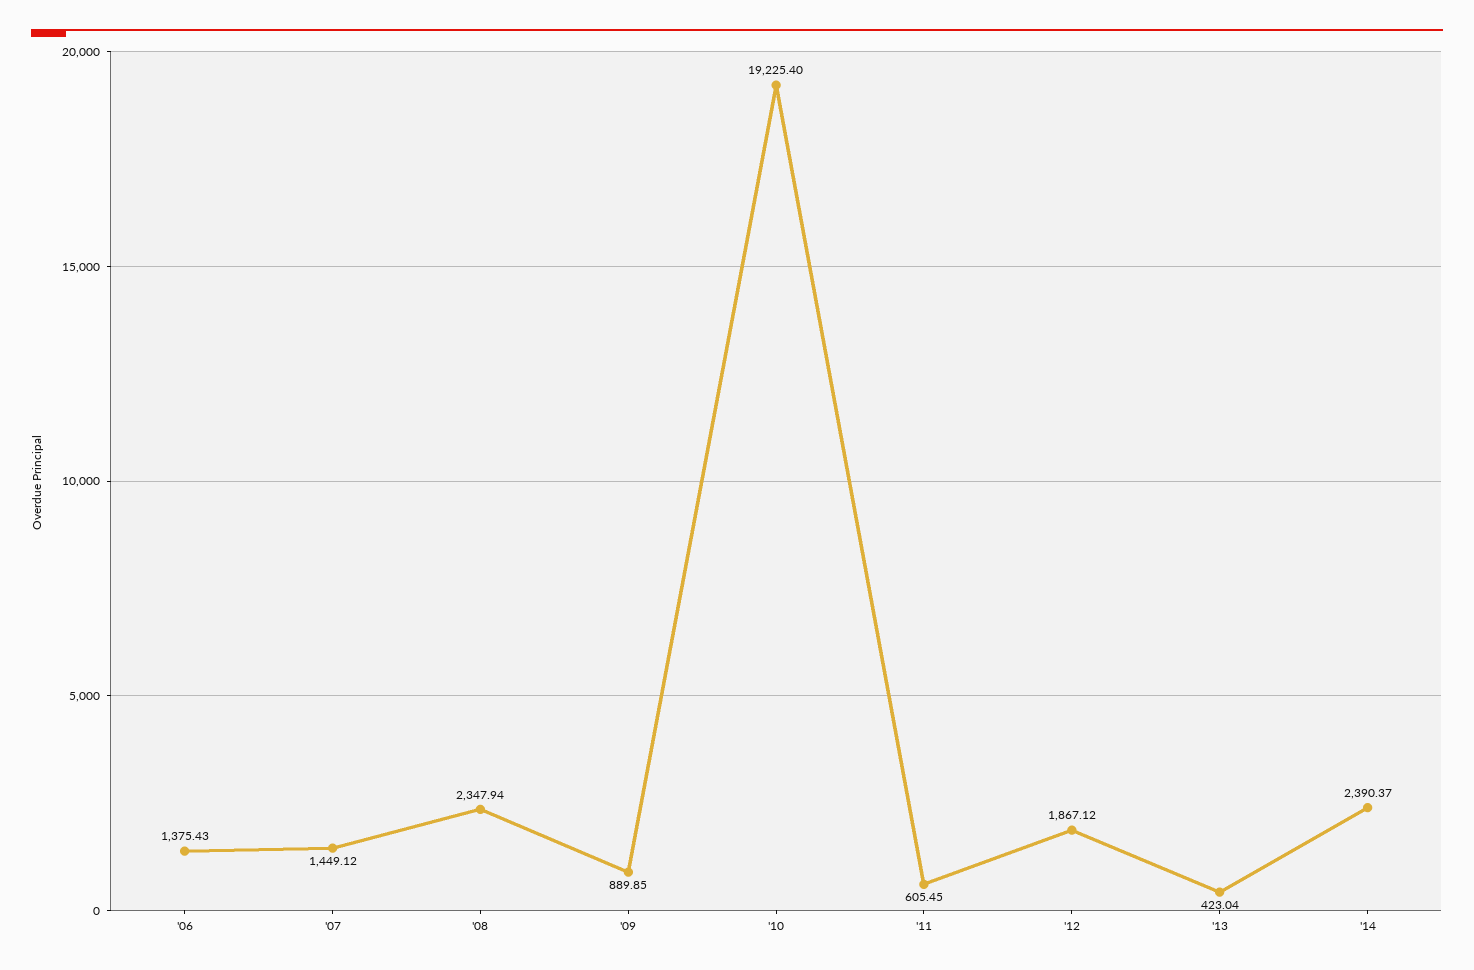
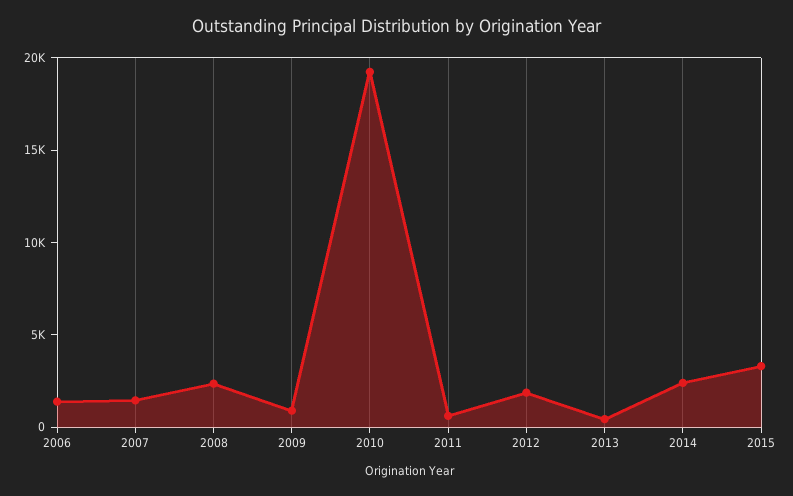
2015: none -> 3000

